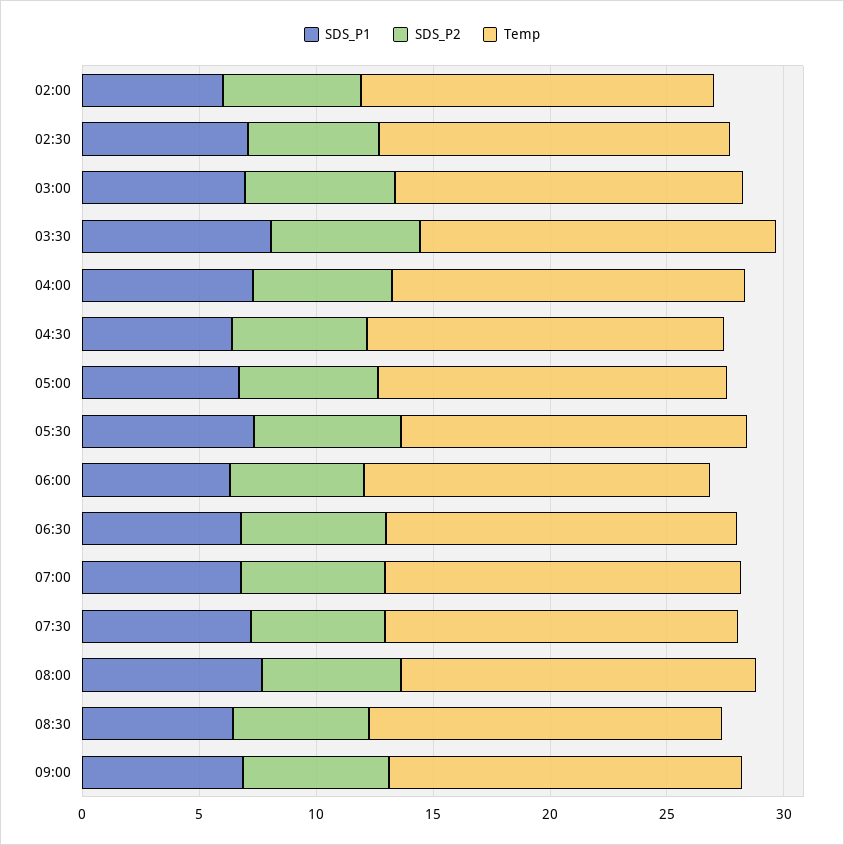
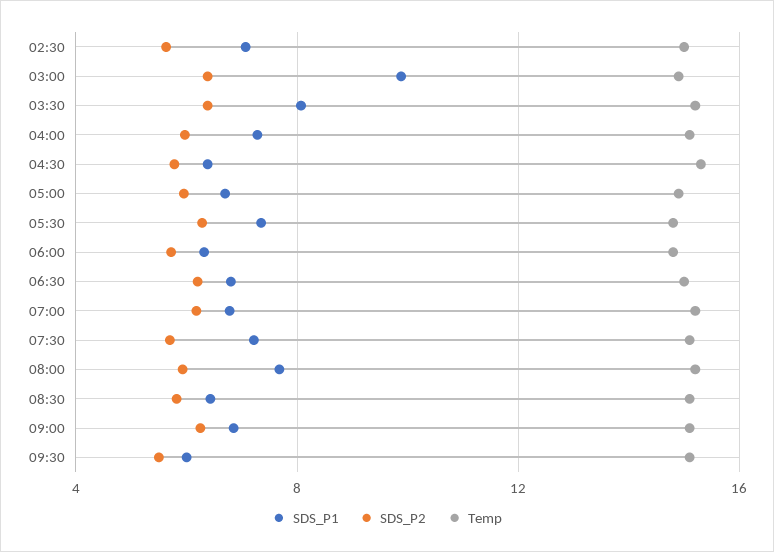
SDS_P1, 02:00: 6 -> none
SDS_P2, 02:00: 6 -> none
Temp, 02:00: 15 -> none
SDS_P1, 03:00: 7 -> 10
SDS_P1, 09:30: none -> 6
SDS_P2, 09:30: none -> 5.5
Temp, 09:30: none -> 15

